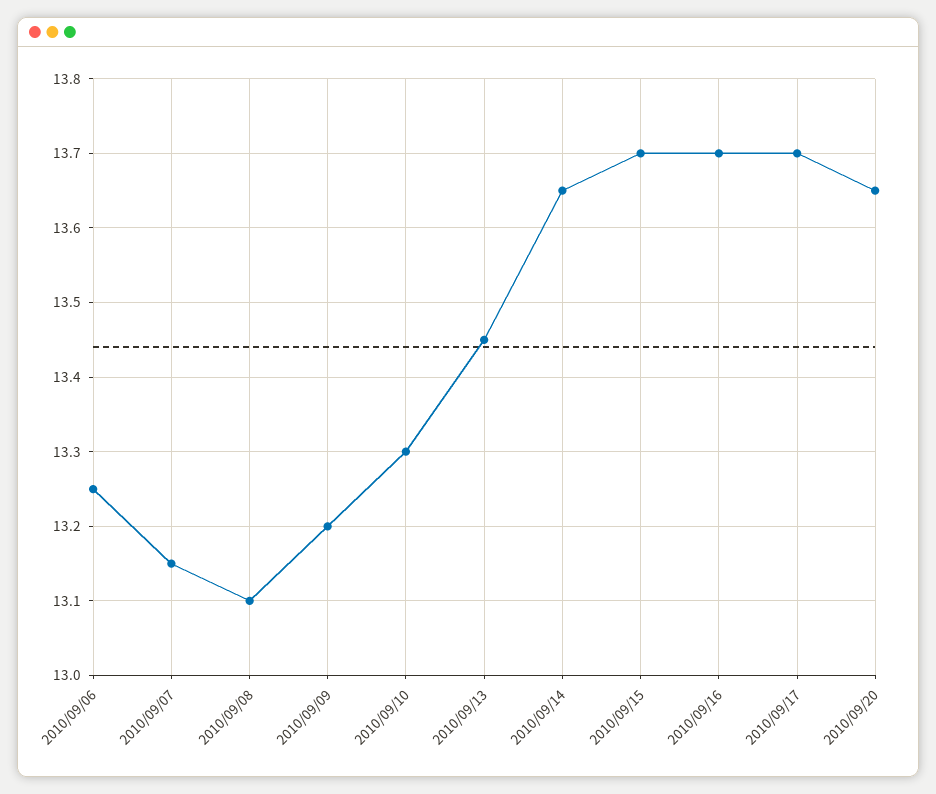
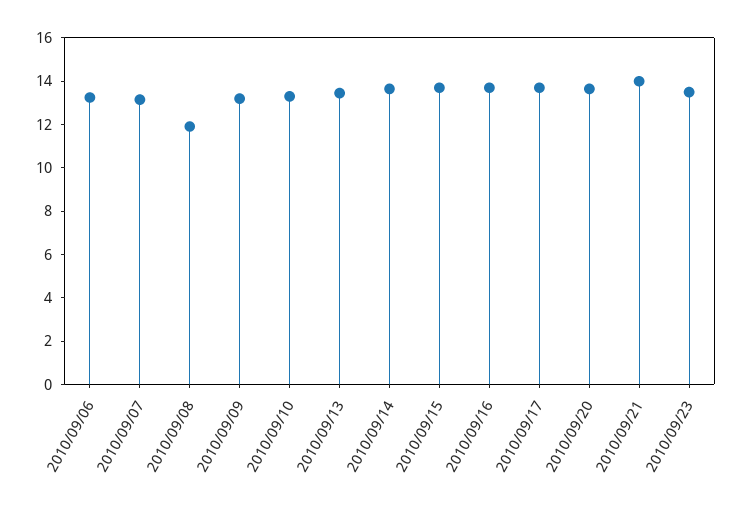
2010/09/08: 13.1 -> 12
2010/09/21: none -> 14
2010/09/23: none -> 13.5

